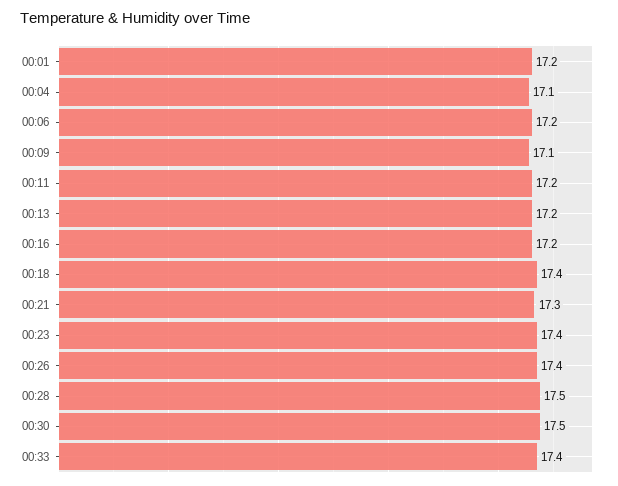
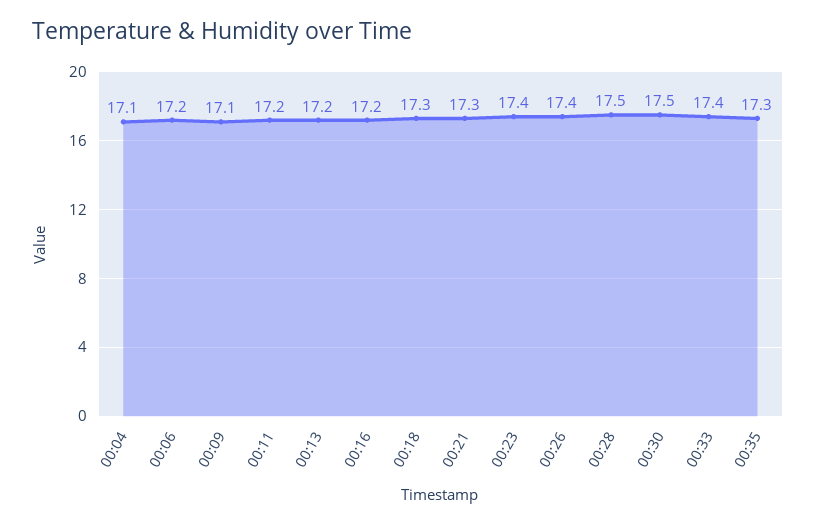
00:01: 17.2 -> none
00:18: 17.4 -> 17.3
00:35: none -> 17.3

